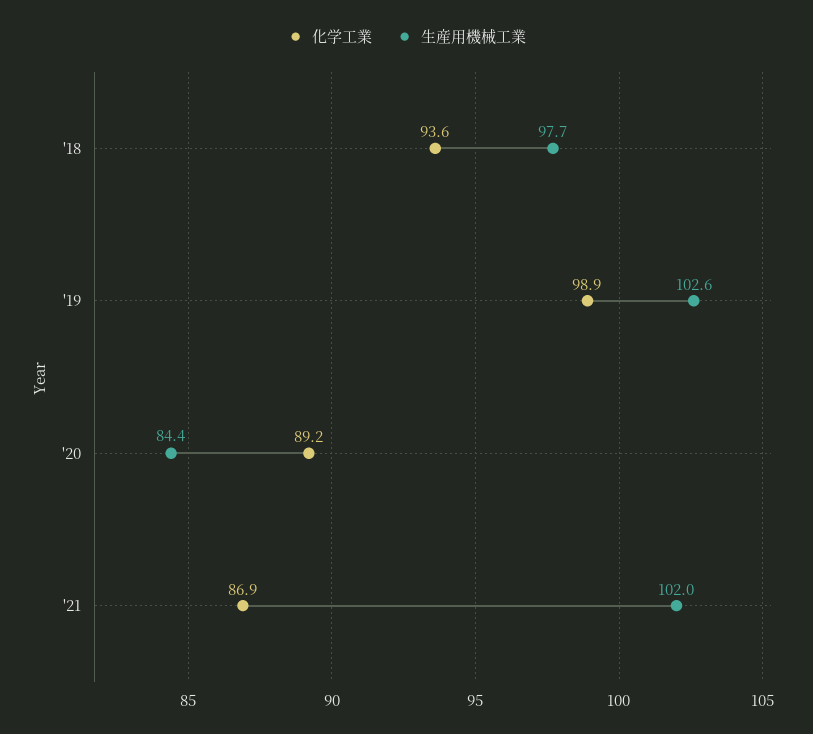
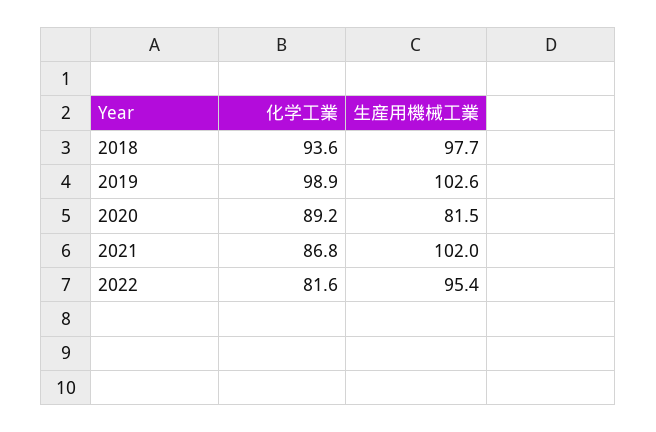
生産用機械工業, '20: 84.4 -> 81.5
化学工業, '21: 86.9 -> 86.8
化学工業, 2022: none -> 81.6
生産用機械工業, 2022: none -> 95.4

